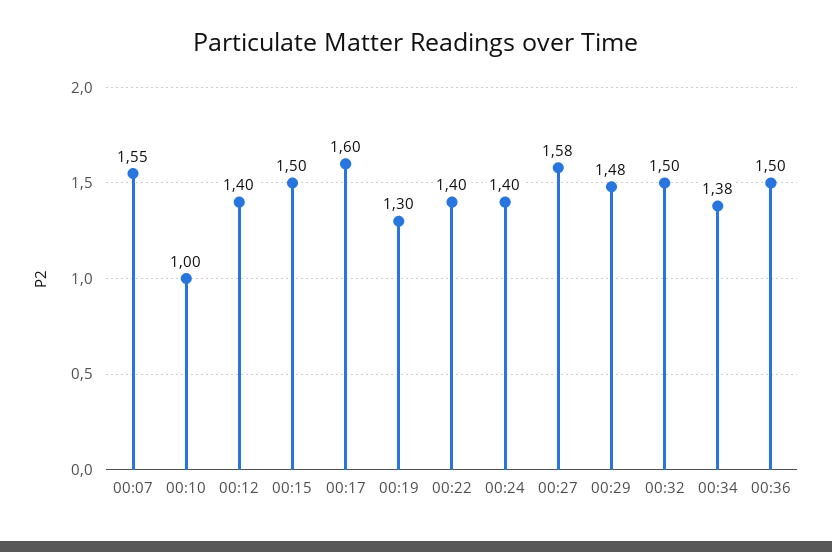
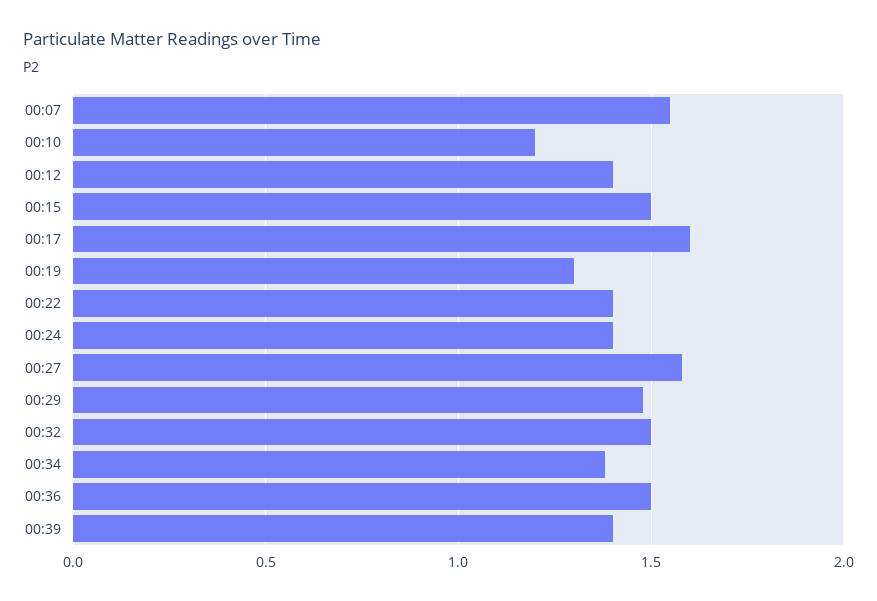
00:10: 1 -> 1.2
00:39: none -> 1.4

